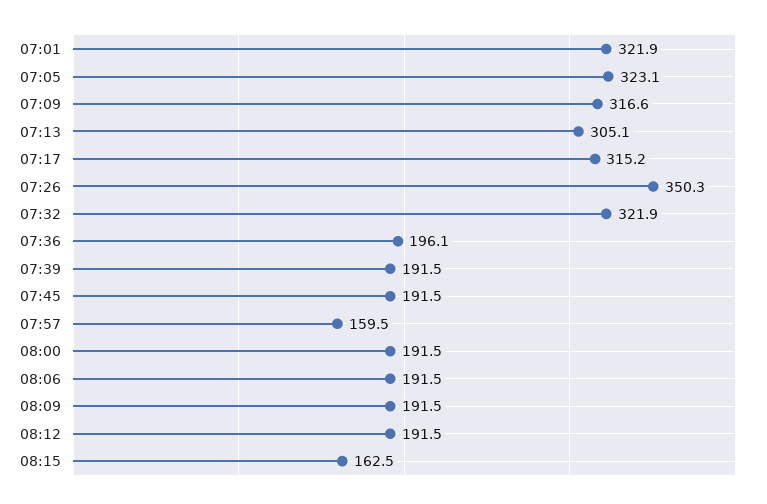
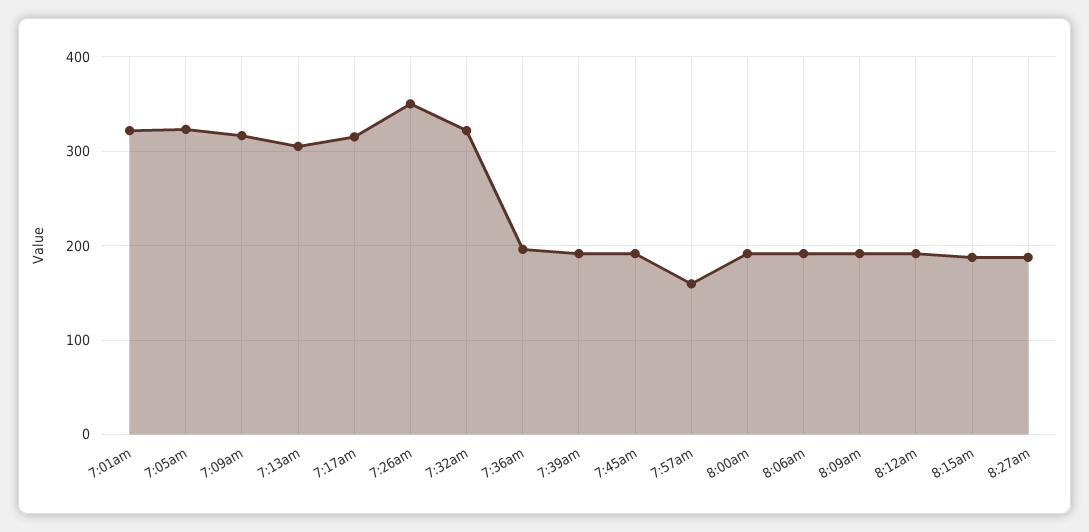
08:15: 162.5 -> 190
8:27am: none -> 190

